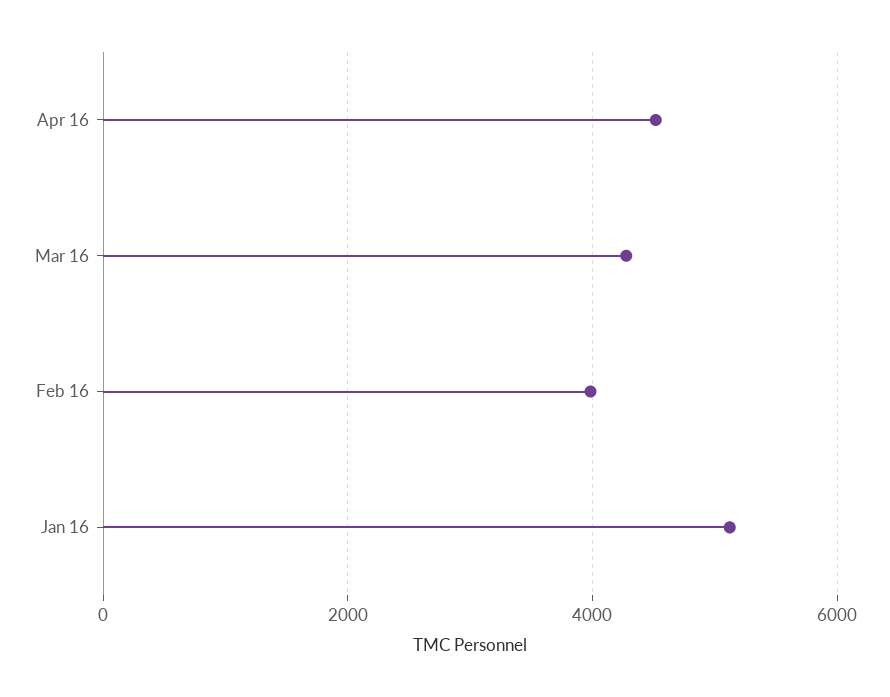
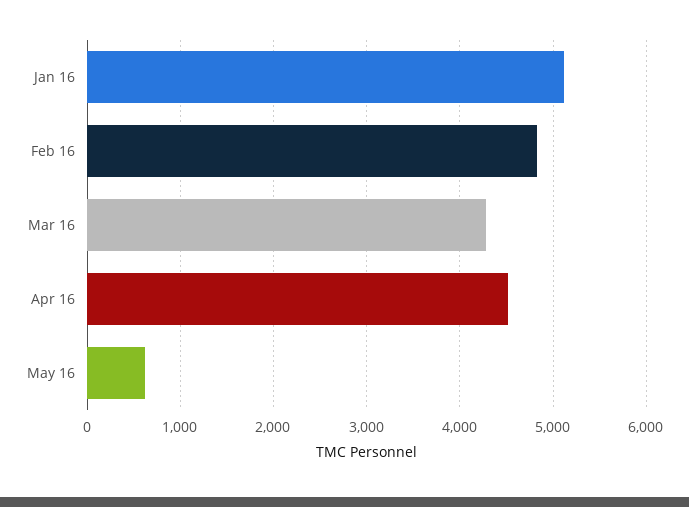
Feb 16: 4000 -> 4800
May 16: none -> 600

